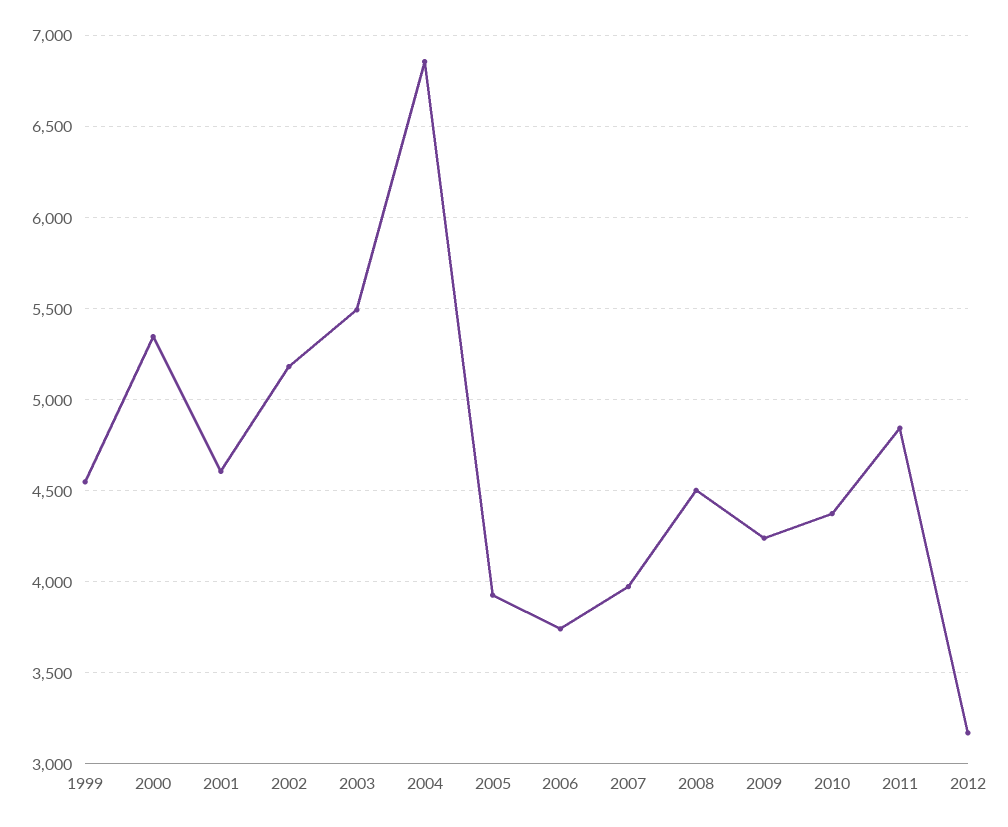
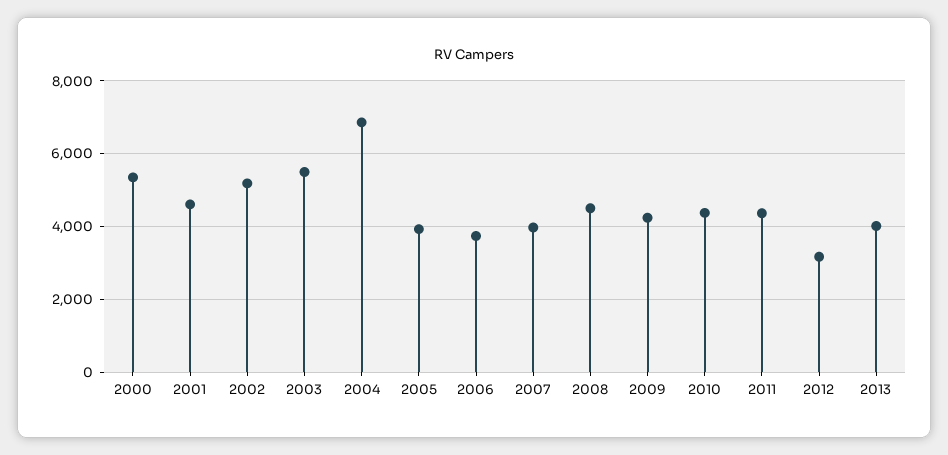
1999: 4550 -> none
2011: 4850 -> 4400
2013: none -> 4000

